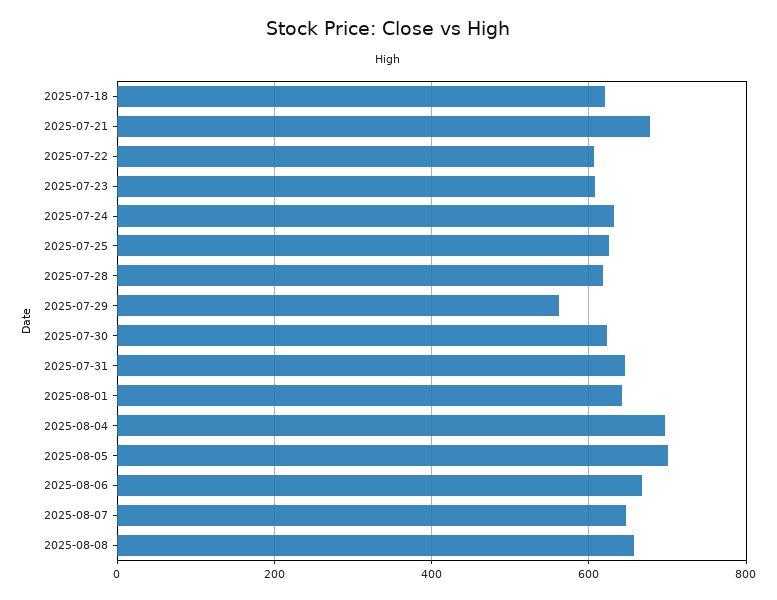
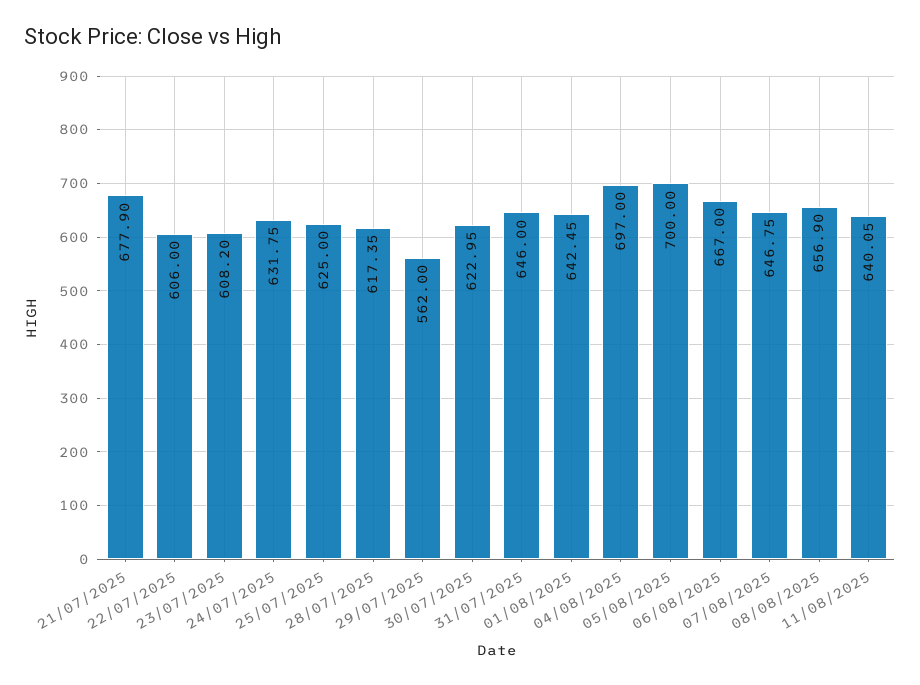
2025-07-18: 620 -> none
11/08/2025: none -> 640.05

